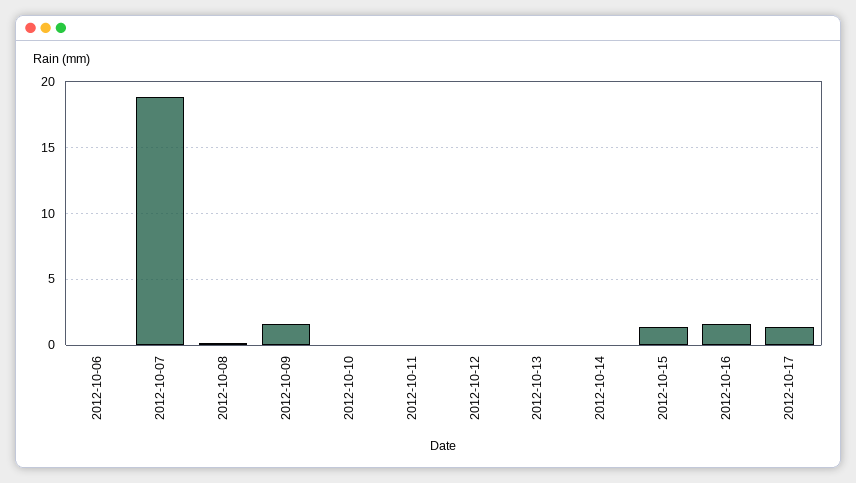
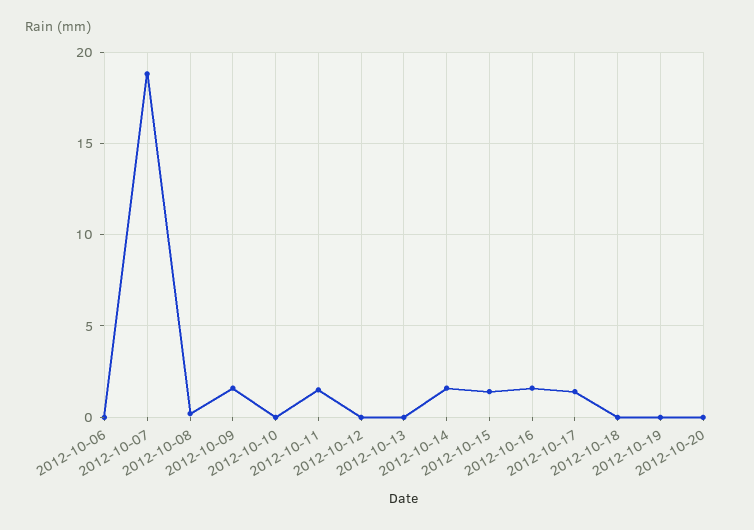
2012-10-11: 0 -> 1.5
2012-10-14: 0 -> 1.5
2012-10-18: none -> 0
2012-10-19: none -> 0
2012-10-20: none -> 0

